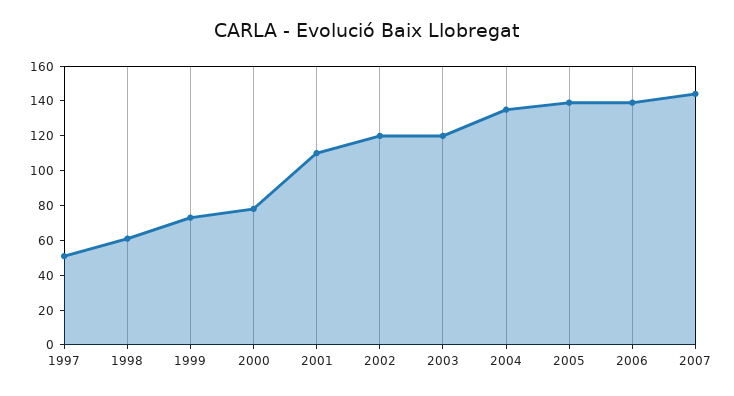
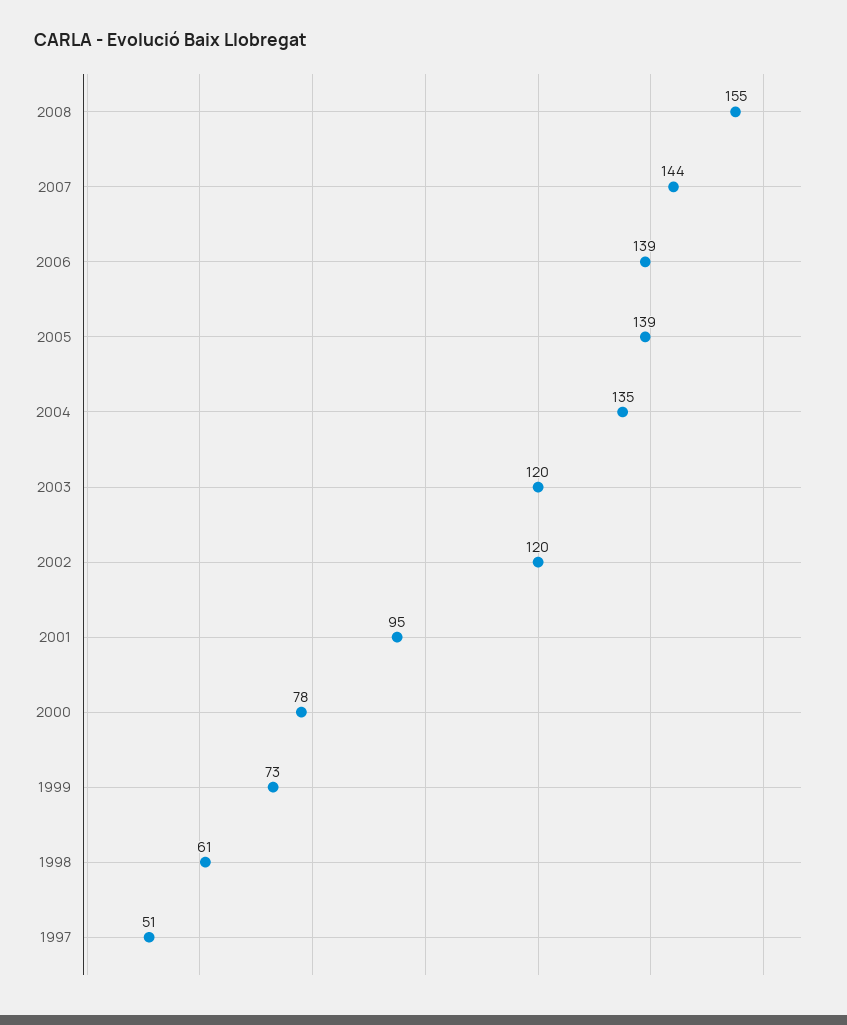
2001: 110 -> 95
2008: none -> 155

